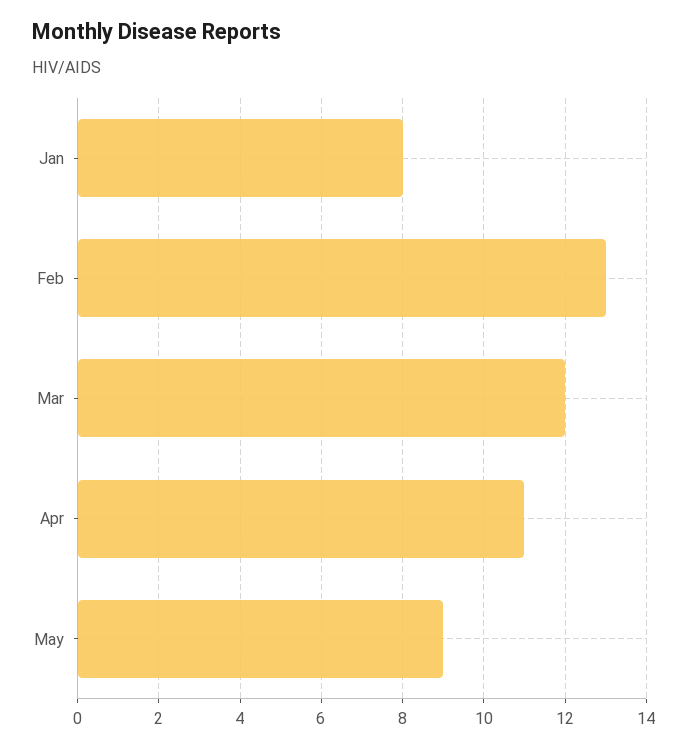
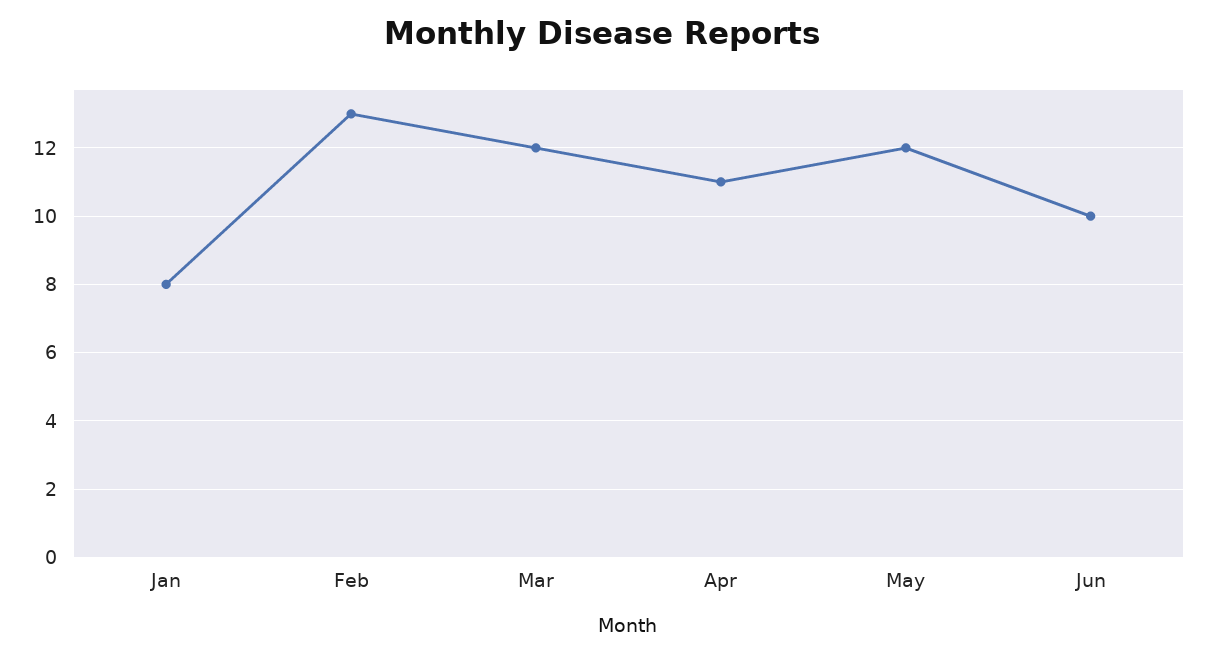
May: 9 -> 12
Jun: none -> 10

